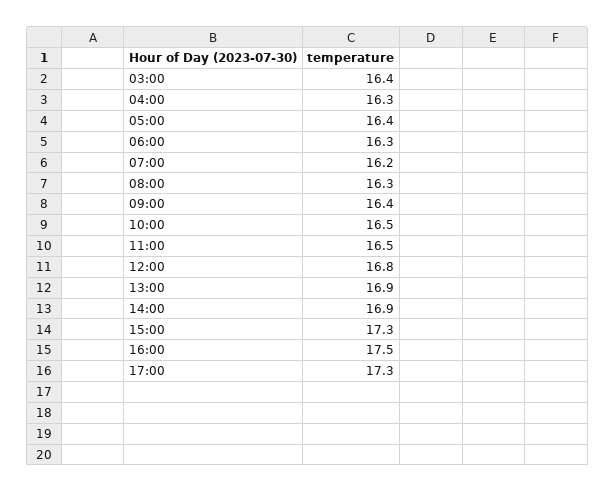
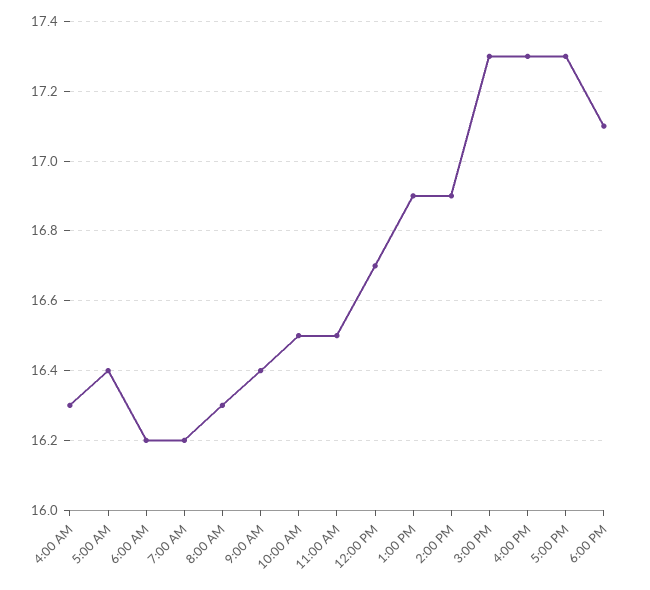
03:00: 16.4 -> none
06:00: 16.3 -> 16.2
12:00: 16.8 -> 16.7
16:00: 17.5 -> 17.3
6:00 PM: none -> 17.1

